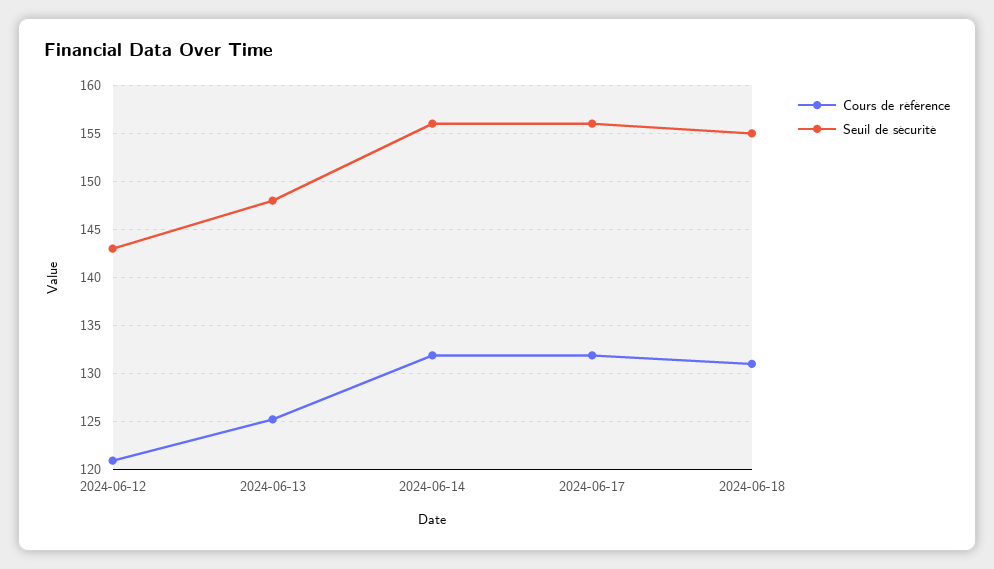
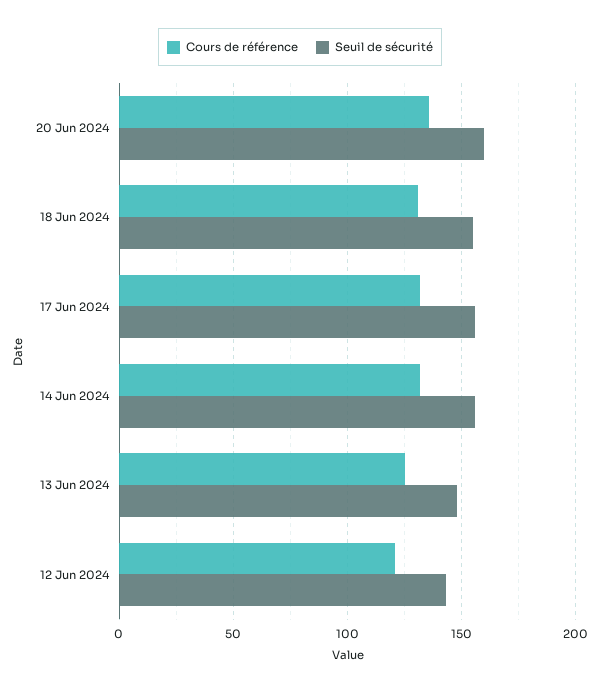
Cours de référence, 20 Jun 2024: none -> 135
Seuil de sécurité, 20 Jun 2024: none -> 160

